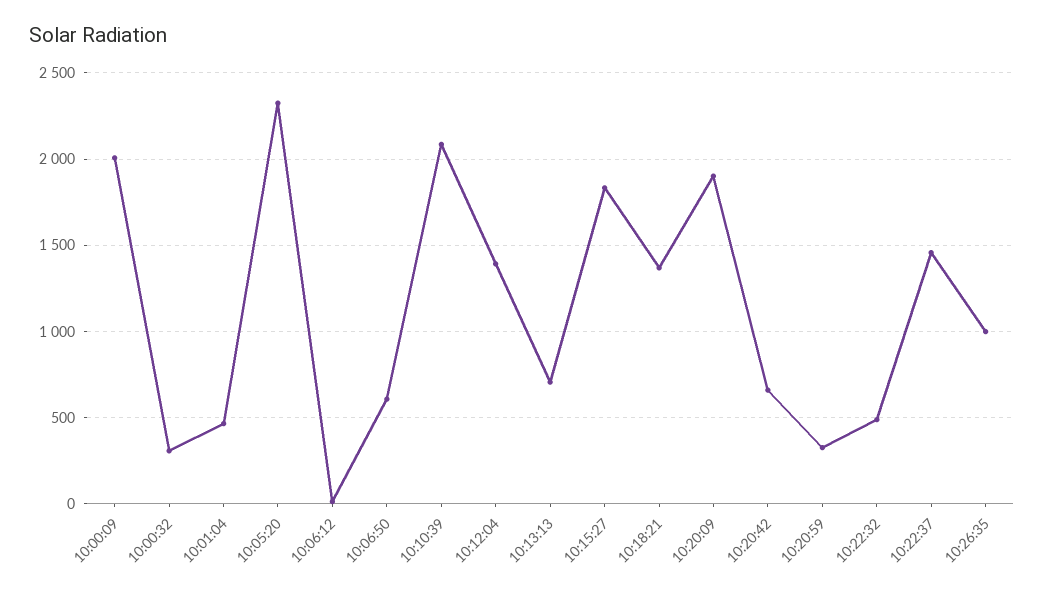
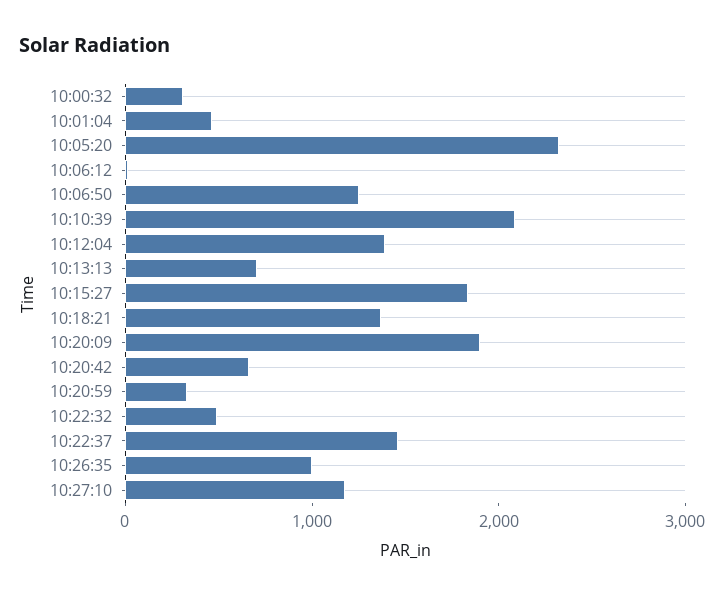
10:00:09: 2000 -> none
10:06:50: 600 -> 1200
10:27:10: none -> 1200

